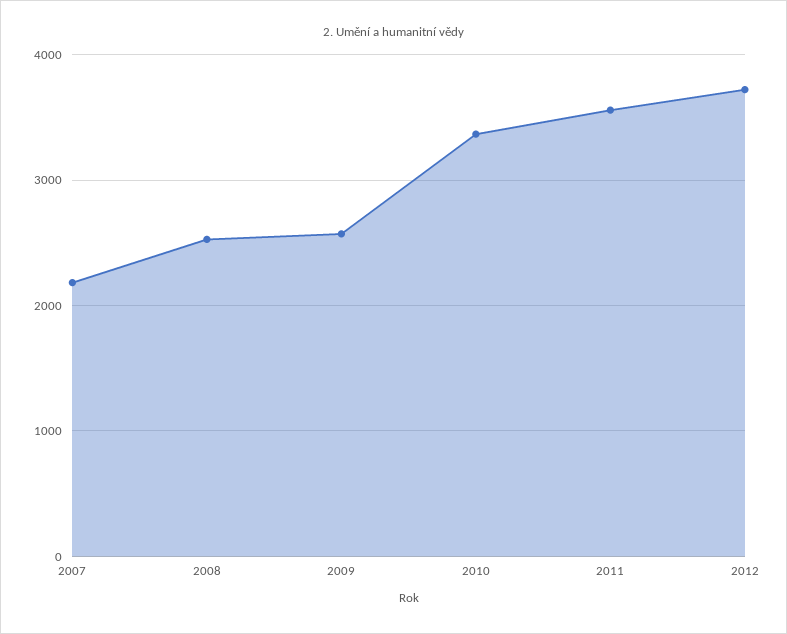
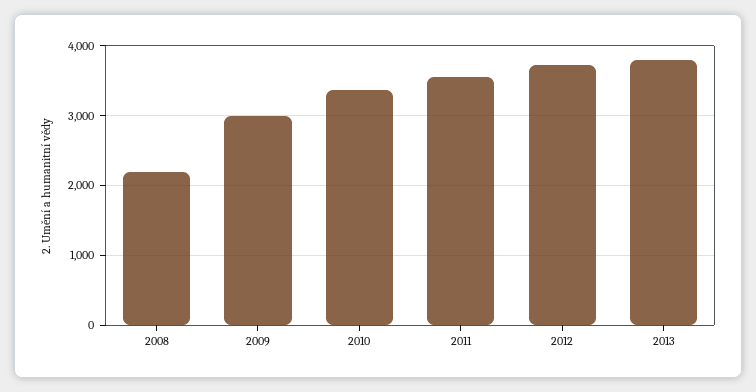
2007: 2200 -> none
2008: 2500 -> 2200
2009: 2600 -> 3000
2013: none -> 3800

